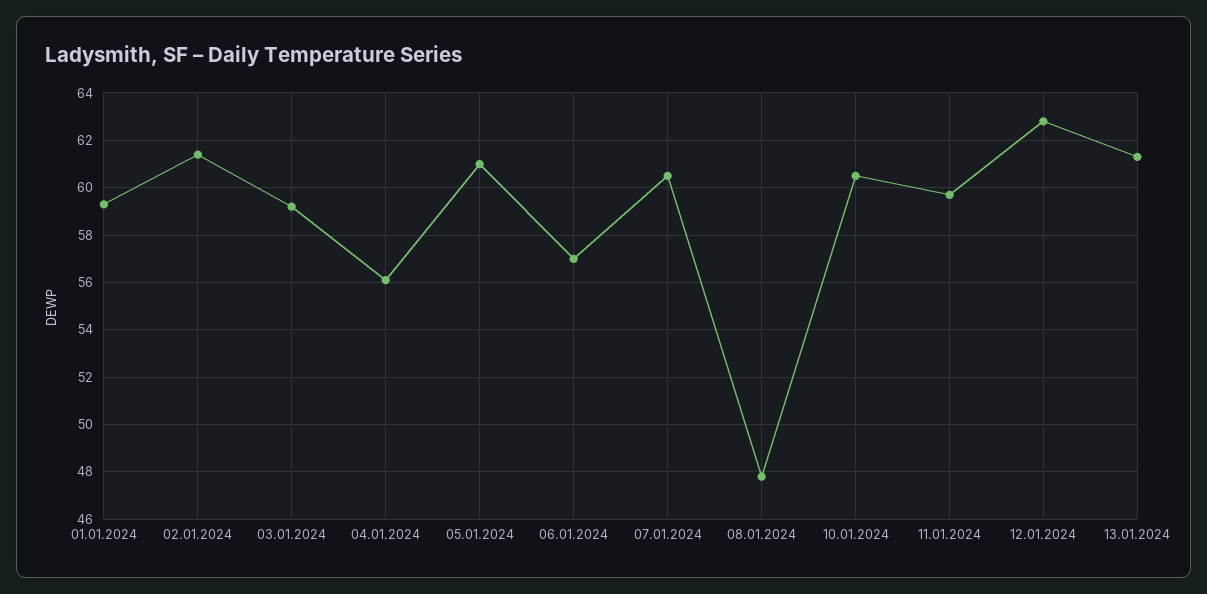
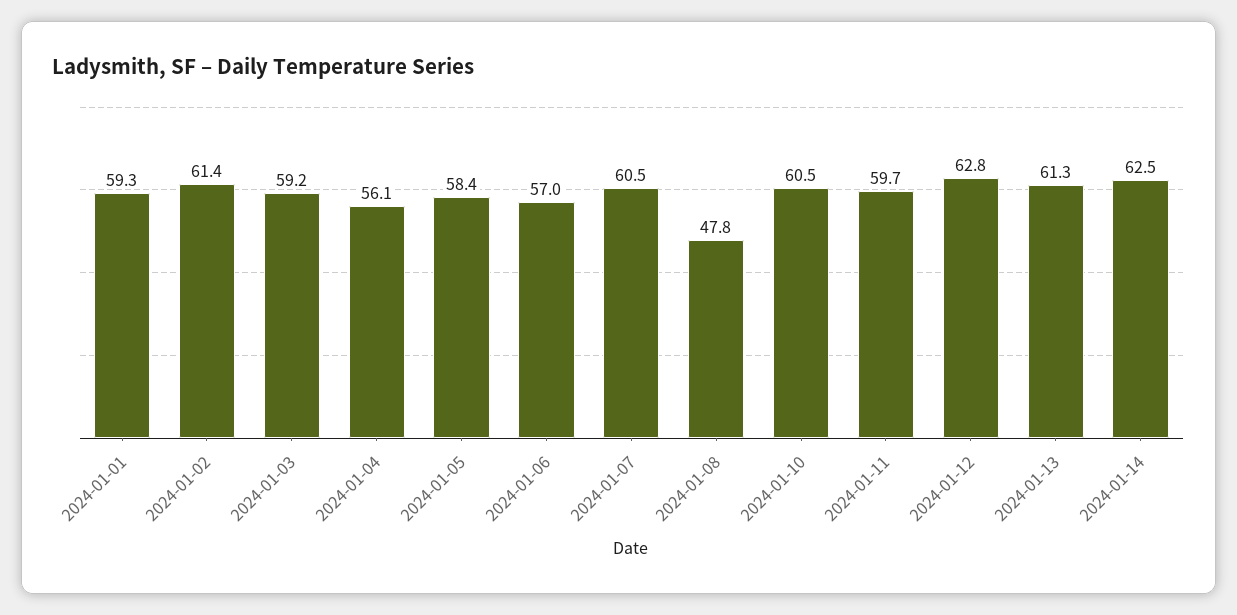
05.01.2024: 61 -> 58.4
2024-01-14: none -> 62.5

